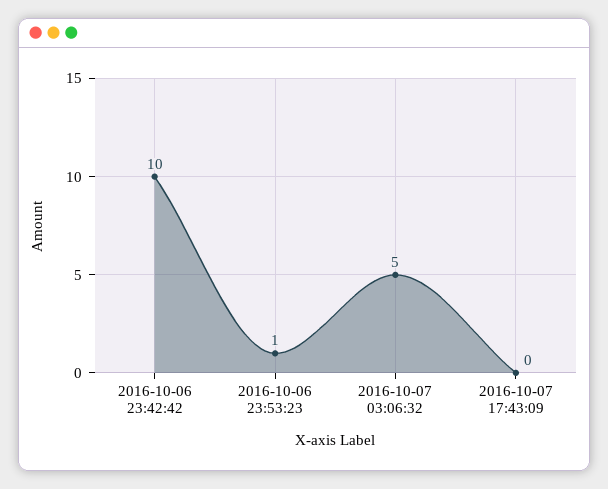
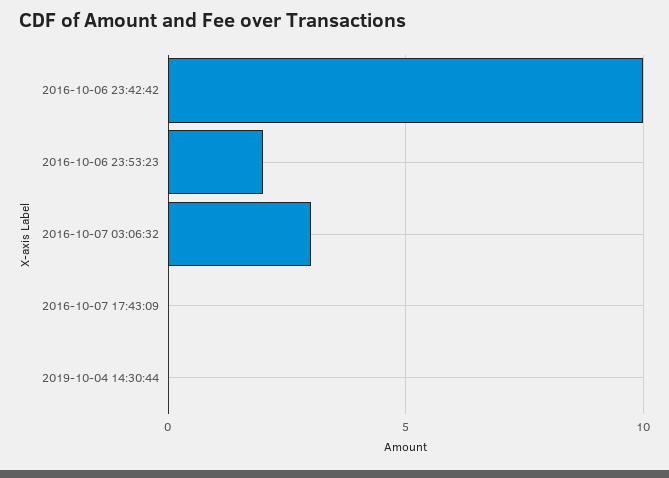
2016-10-06 23:53:23: 1 -> 2
2016-10-07 03:06:32: 5 -> 3
2019-10-04 14:30:44: none -> 0

